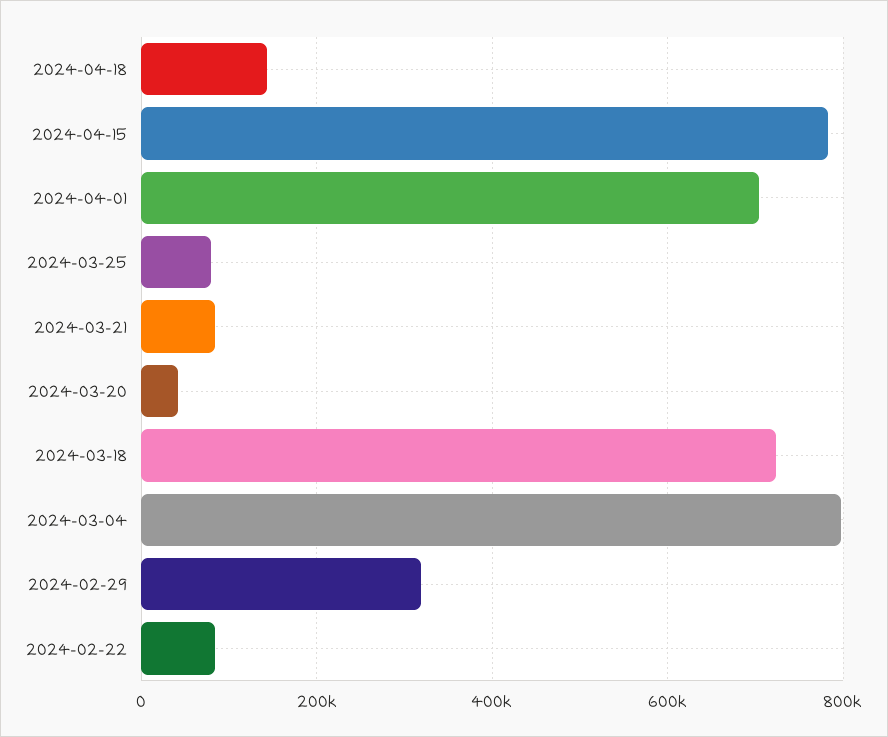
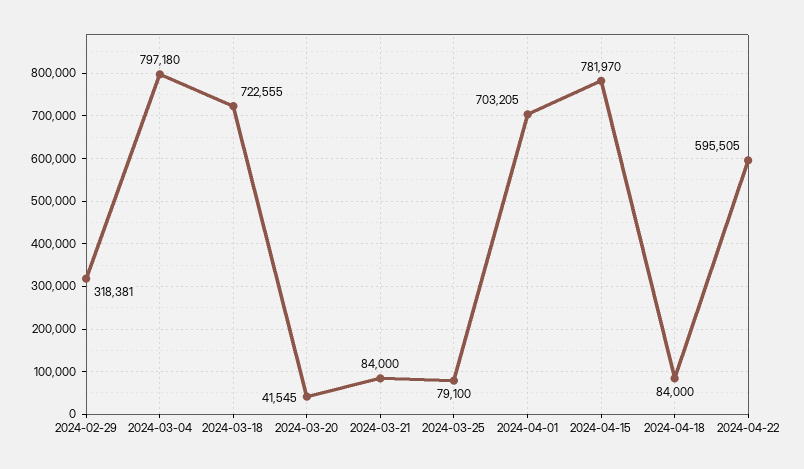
2024-04-18: 140000 -> 84000
2024-02-22: 80000 -> none
2024-04-22: none -> 595505

